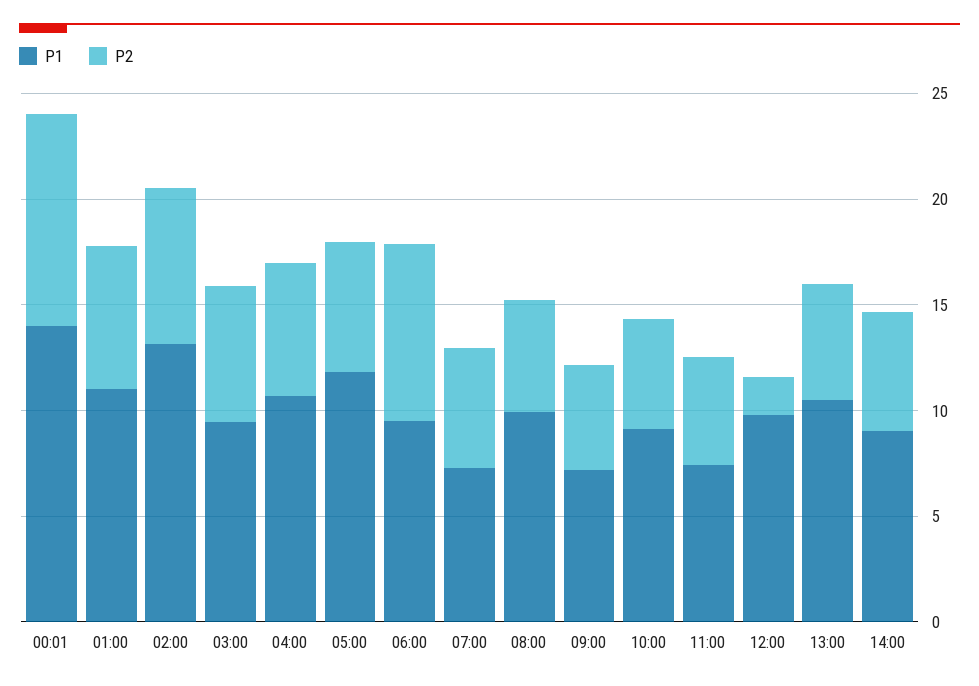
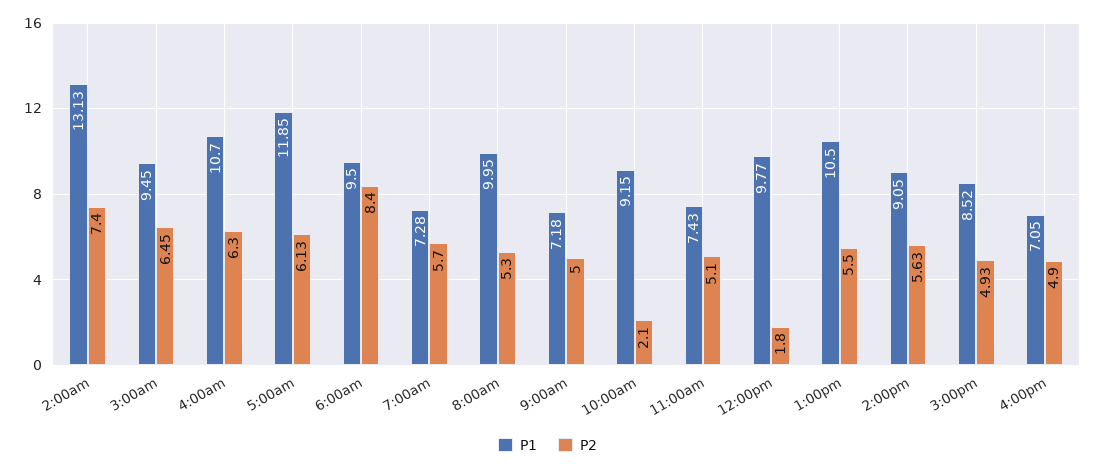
P1, 00:01: 14 -> none
P2, 00:01: 10 -> none
P1, 01:00: 11 -> none
P2, 01:00: 7 -> none
P2, 10:00: 5 -> 2.1
P1, 3:00pm: none -> 8.52
P2, 3:00pm: none -> 4.93
P1, 4:00pm: none -> 7.05
P2, 4:00pm: none -> 4.9

